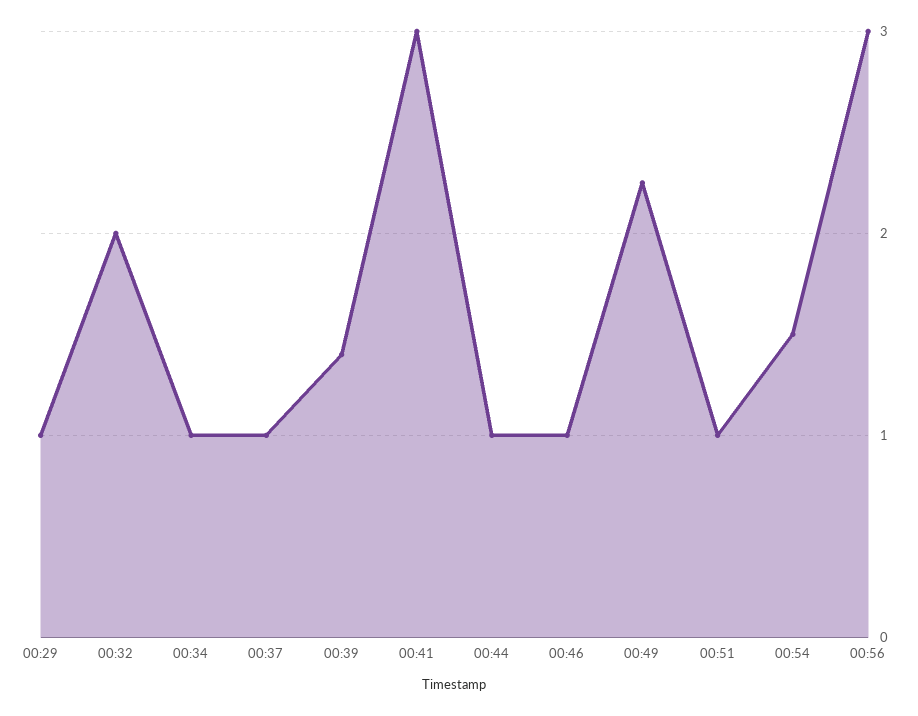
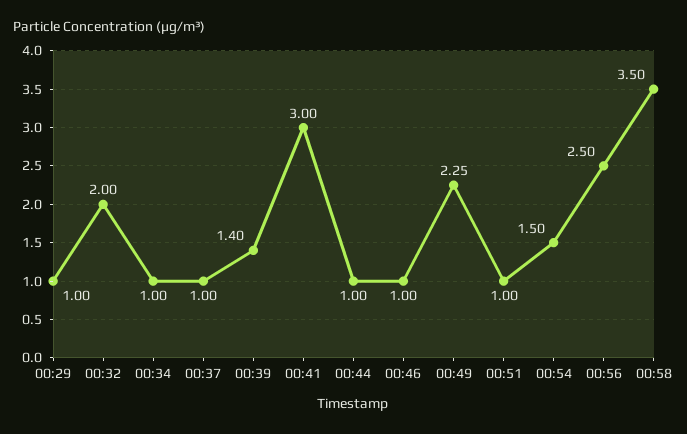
00:56: 3 -> 2.5
00:58: none -> 3.5

